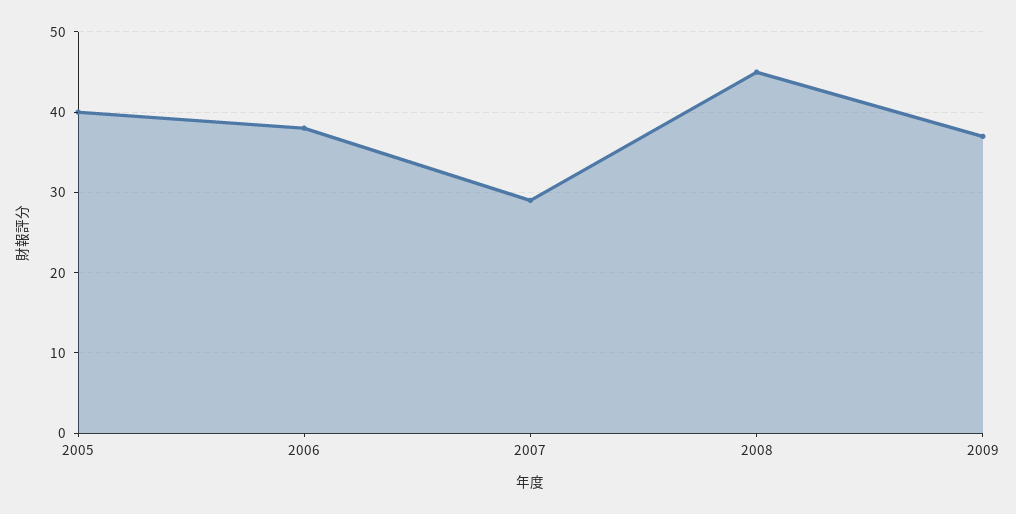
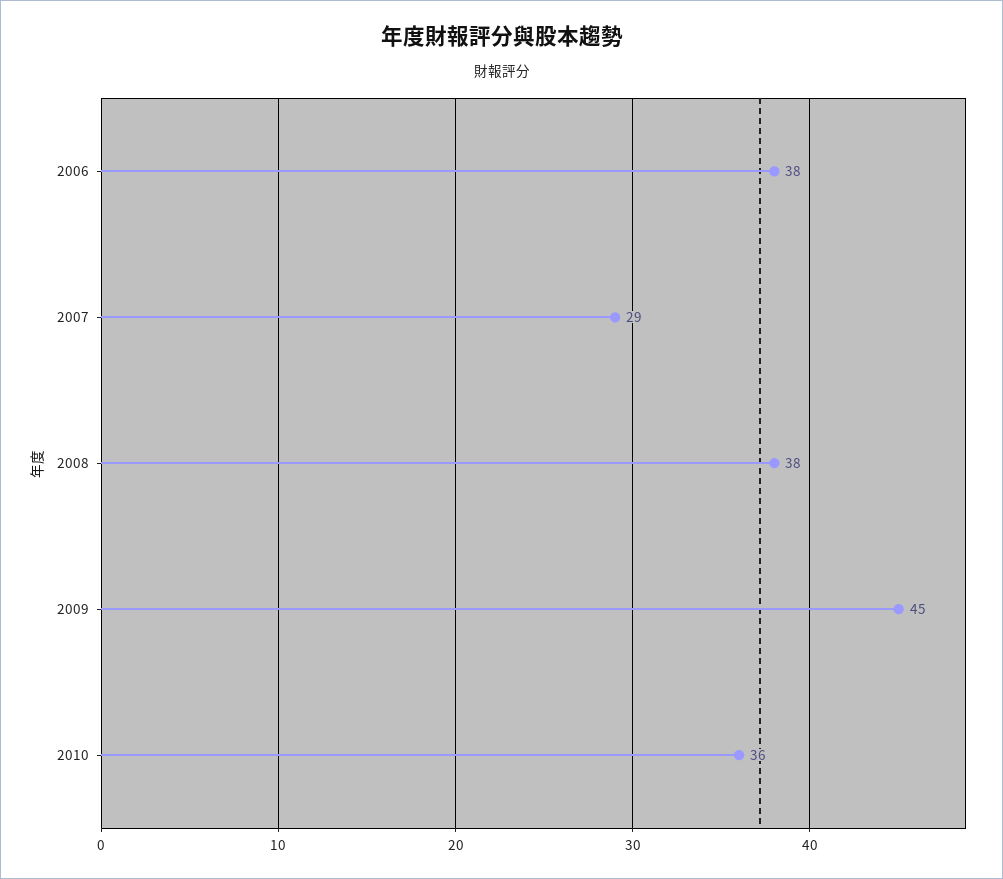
2005: 40 -> none
2008: 45 -> 38
2009: 37 -> 45
2010: none -> 36

